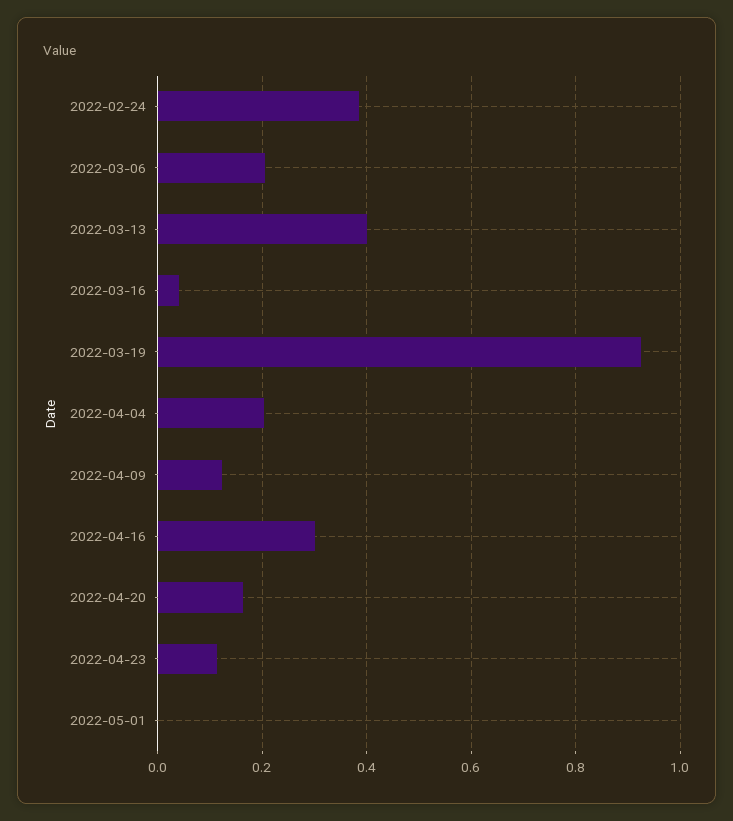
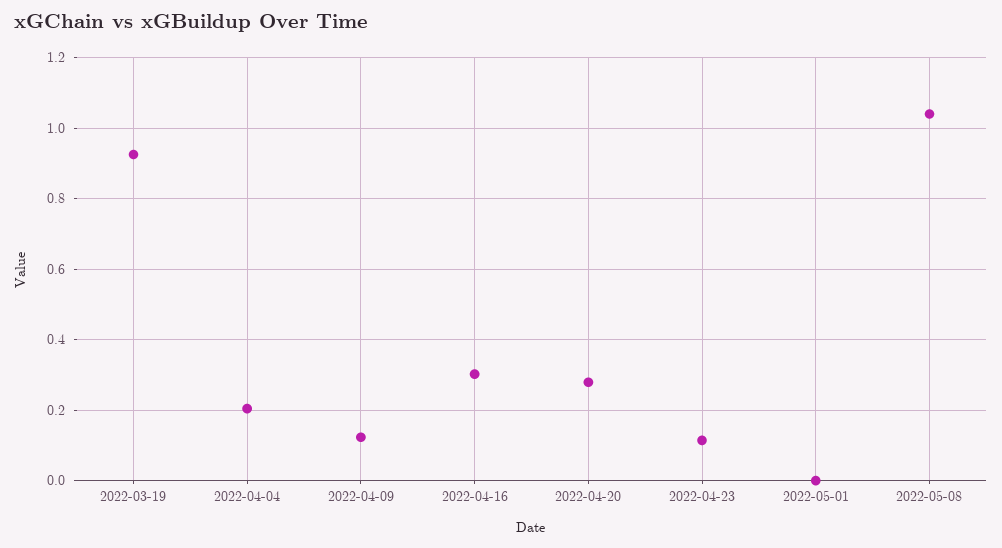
2022-02-24: 0.38 -> none
2022-03-06: 0.2 -> none
2022-03-13: 0.4 -> none
2022-03-16: 0.04 -> none
2022-04-20: 0.16 -> 0.28
2022-05-08: none -> 1.04

